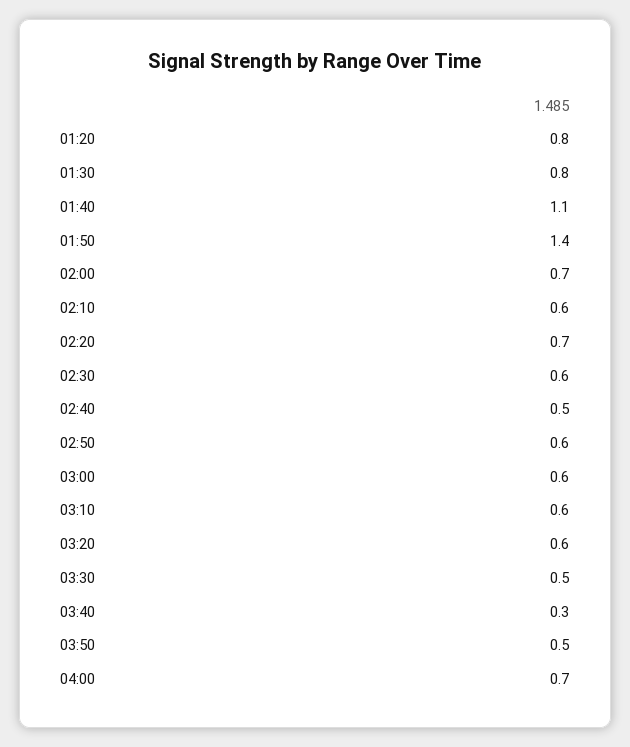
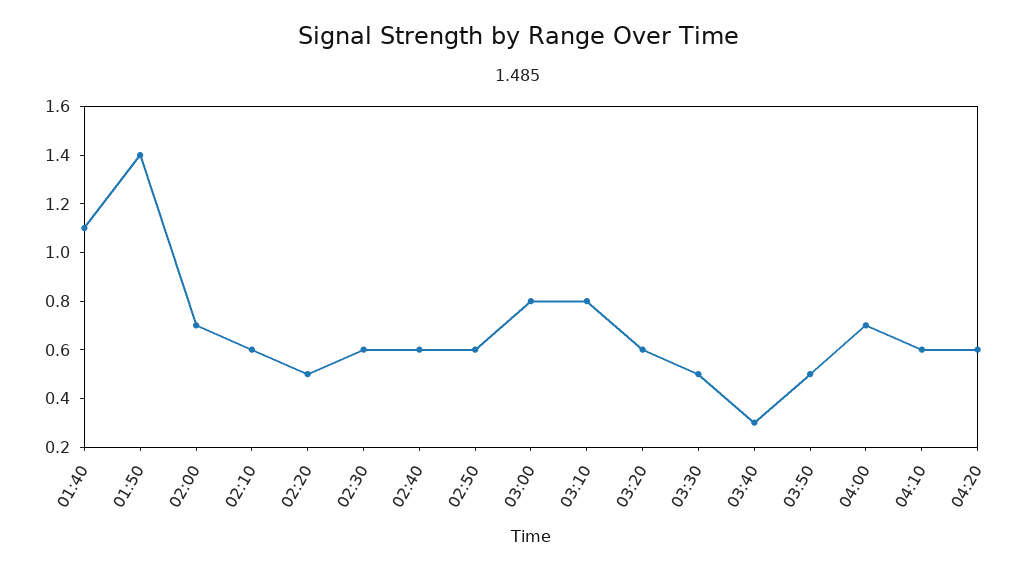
01:20: 0.8 -> none
01:30: 0.8 -> none
02:20: 0.7 -> 0.5
02:40: 0.5 -> 0.6
03:00: 0.6 -> 0.8
03:10: 0.6 -> 0.8
04:10: none -> 0.6
04:20: none -> 0.6

